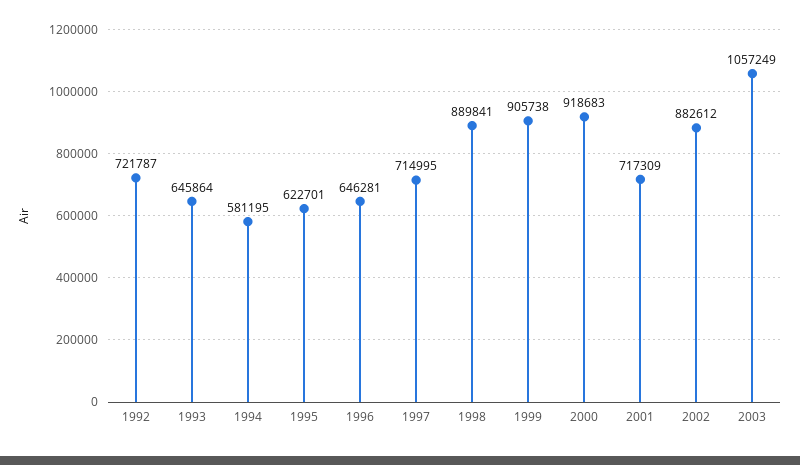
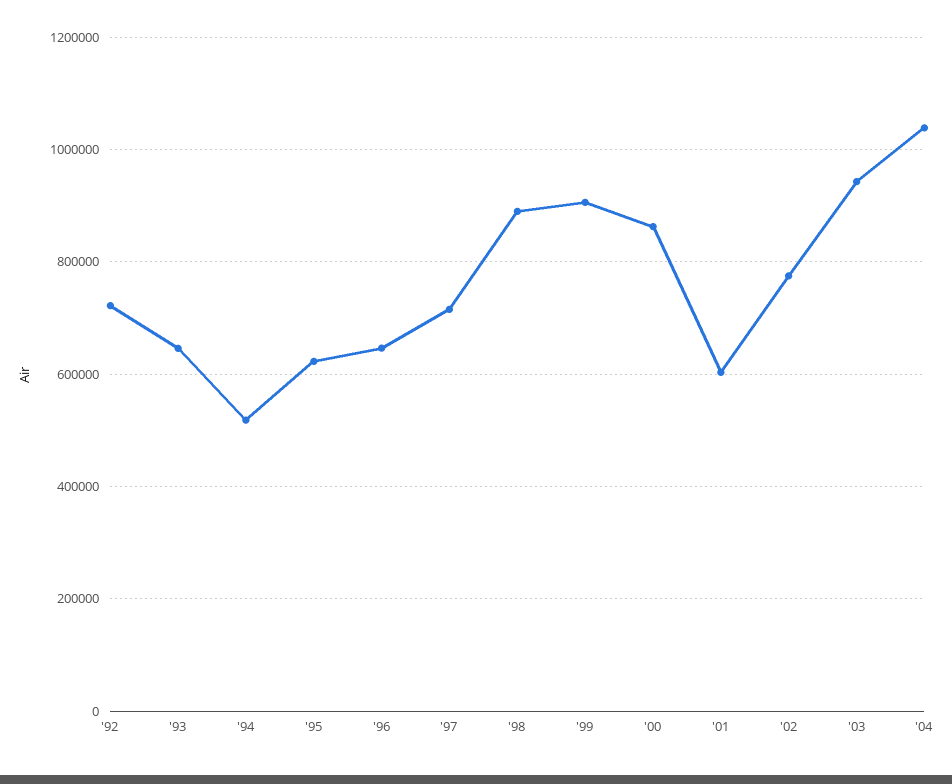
1994: 581195 -> 520000
2000: 918683 -> 860000
2001: 717309 -> 600000
2002: 882612 -> 780000
2003: 1057249 -> 940000
'04: none -> 1040000

